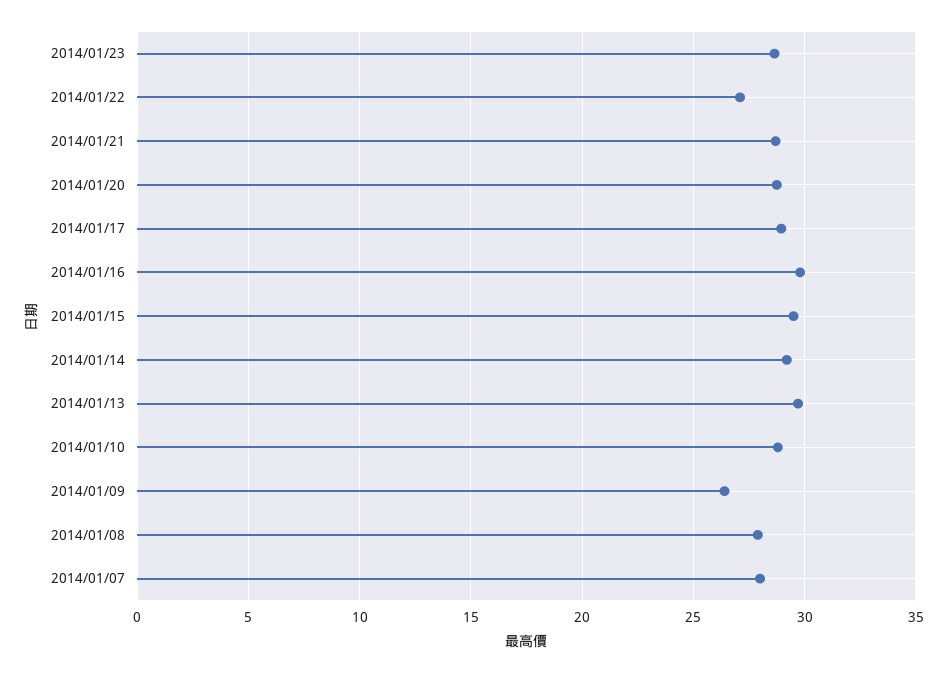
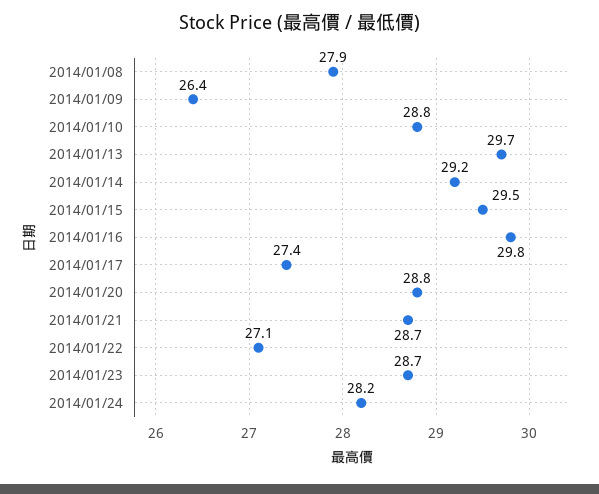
2014/01/17: 29 -> 27.4
2014/01/07: 28 -> none
2014/01/24: none -> 28.2

